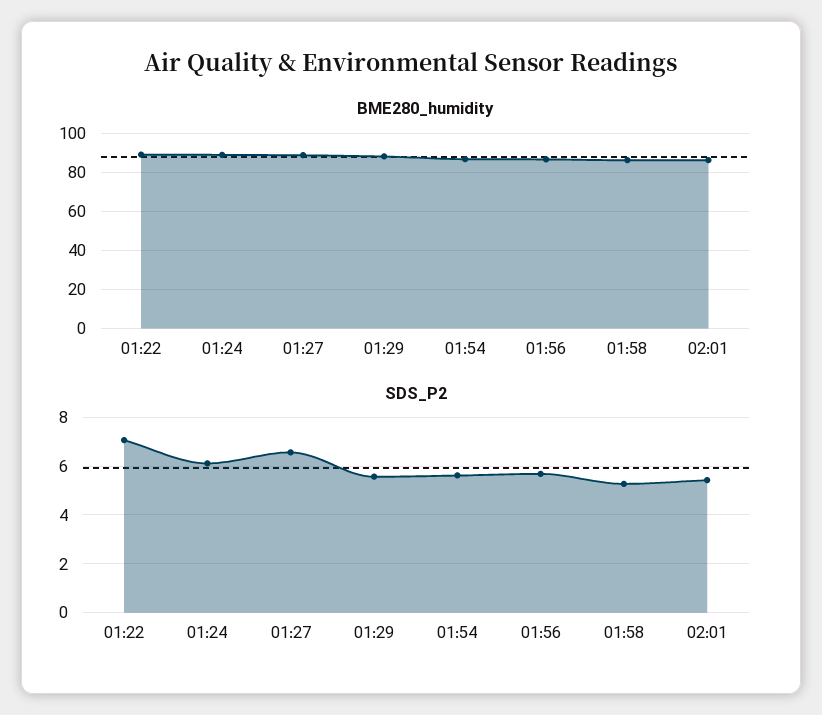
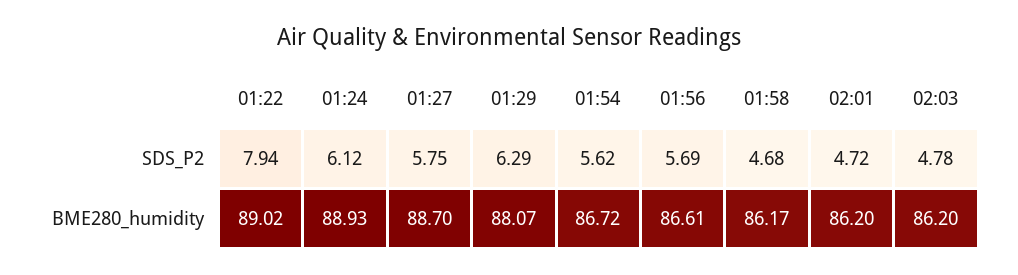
SDS_P2, 01:22: 7 -> 7.94
SDS_P2, 01:27: 6.5 -> 5.75
SDS_P2, 01:29: 5.5 -> 6.29
SDS_P2, 01:58: 5.25 -> 4.68
SDS_P2, 02:01: 5.5 -> 4.72
SDS_P2, 02:03: none -> 4.78
BME280_humidity, 02:03: none -> 86.2

